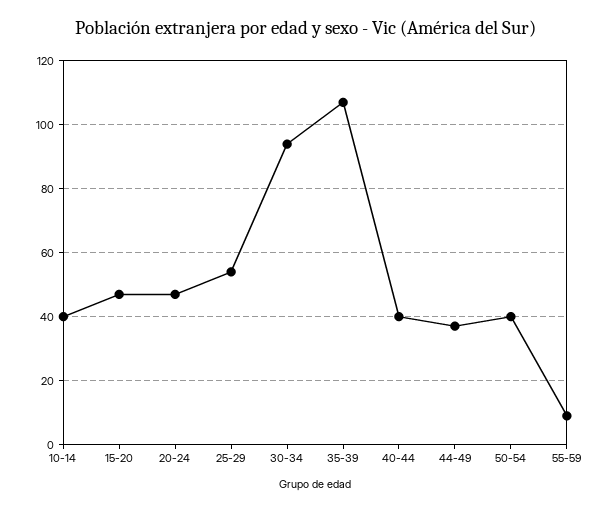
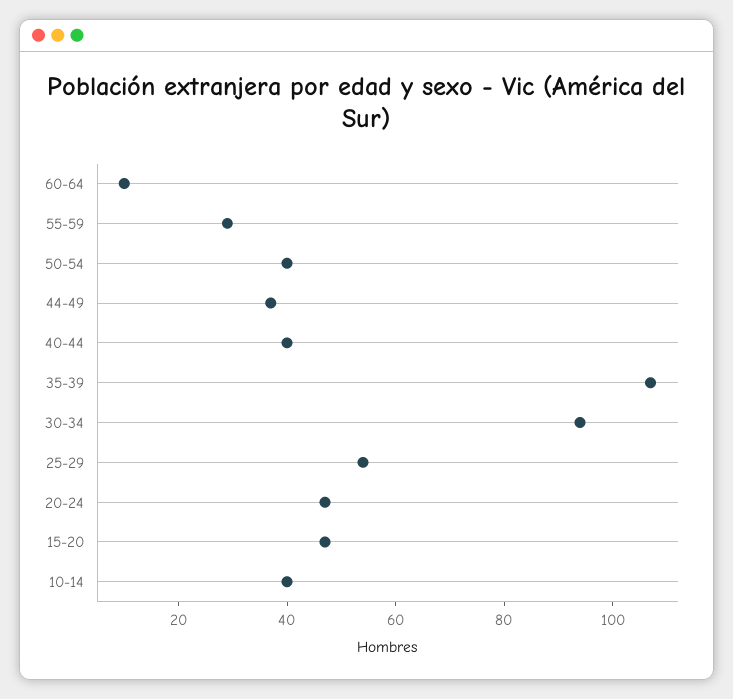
55-59: 10 -> 30
60-64: none -> 10

